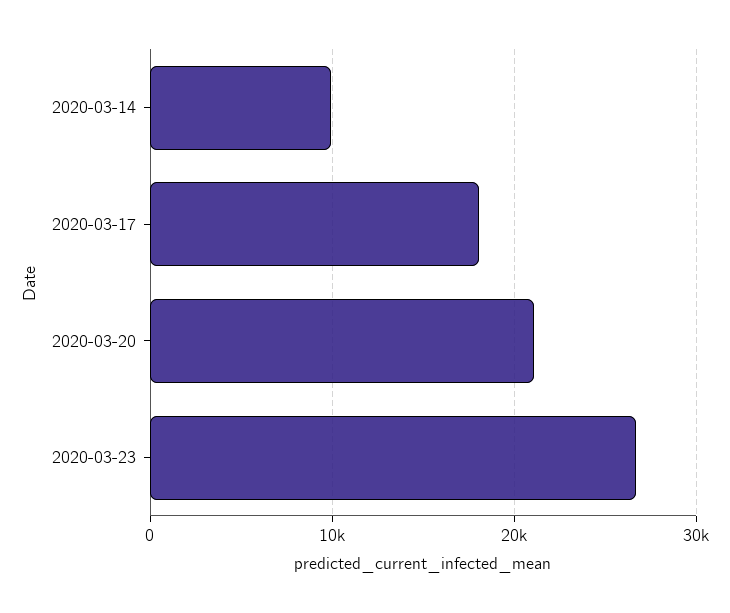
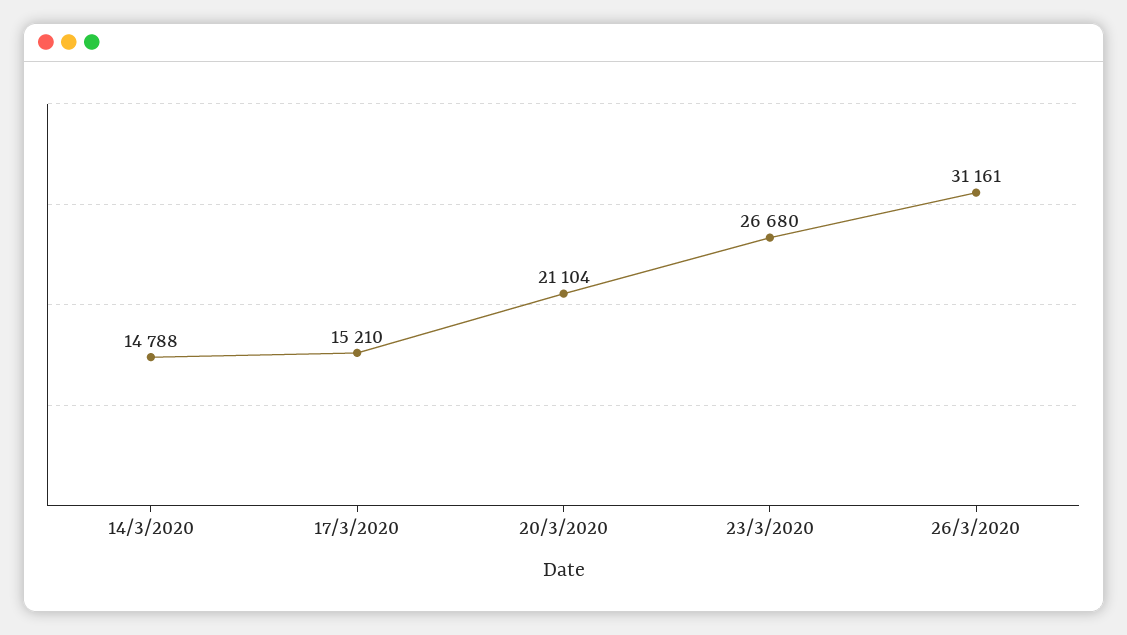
2020-03-14: 10000 -> 14788
2020-03-17: 18000 -> 15210
26/3/2020: none -> 31161

